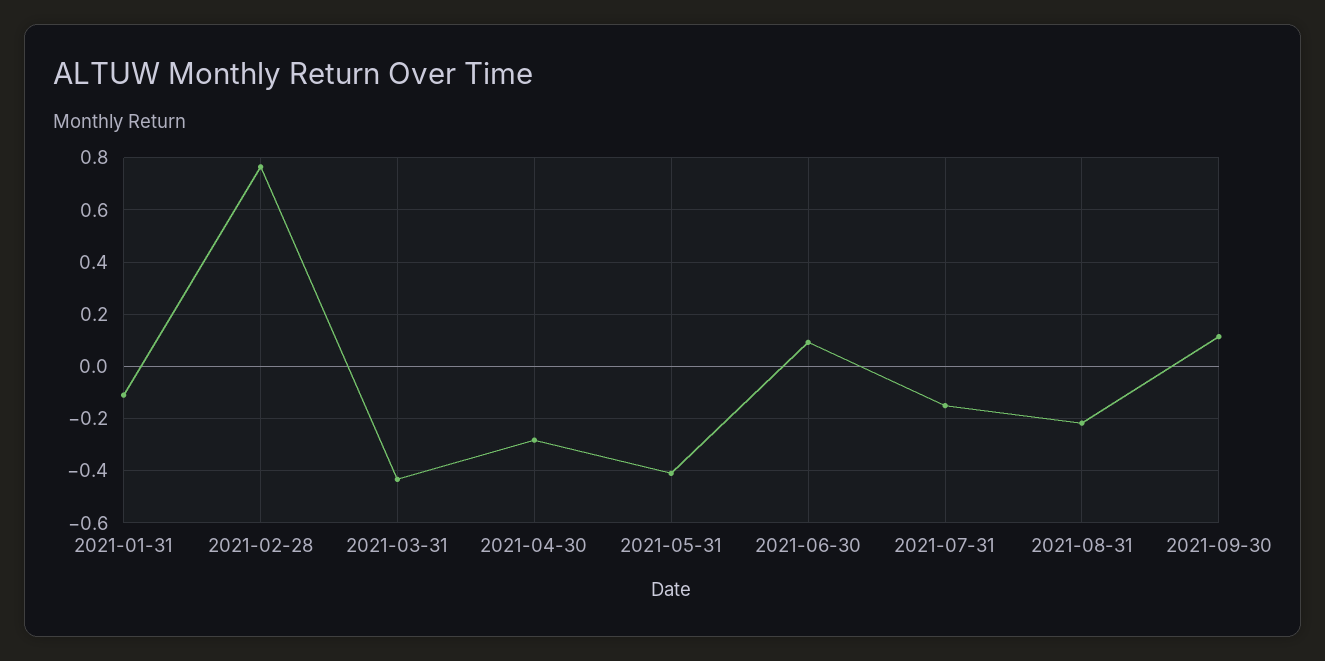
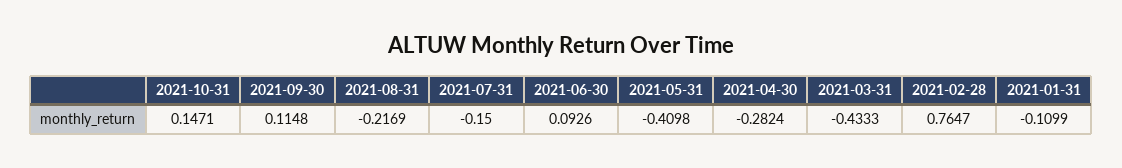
2021-10-31: none -> 0.1471

